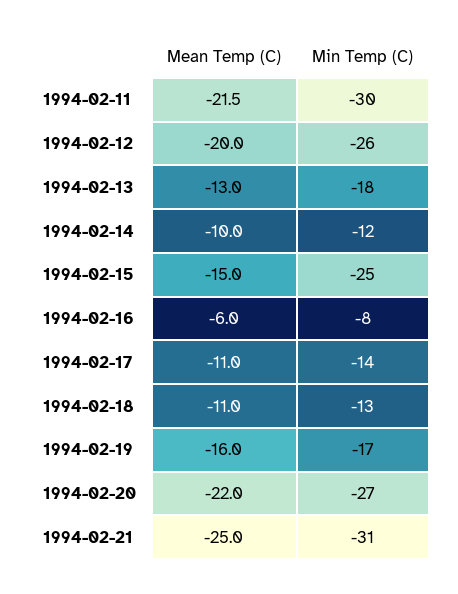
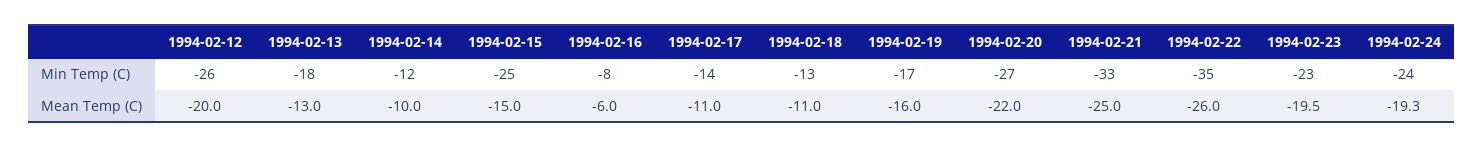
Mean Temp (C), 1994-02-11: -21.5 -> none
Min Temp (C), 1994-02-11: -30 -> none
Min Temp (C), 1994-02-21: -31 -> -33
Min Temp (C), 1994-02-22: none -> -35
Min Temp (C), 1994-02-23: none -> -23
Min Temp (C), 1994-02-24: none -> -24
Mean Temp (C), 1994-02-22: none -> -26
Mean Temp (C), 1994-02-23: none -> -19.5
Mean Temp (C), 1994-02-24: none -> -19.3

